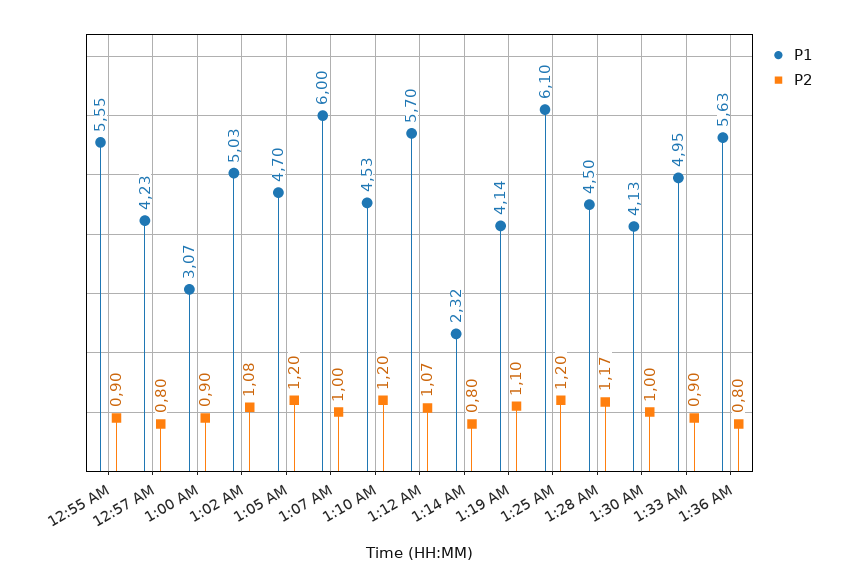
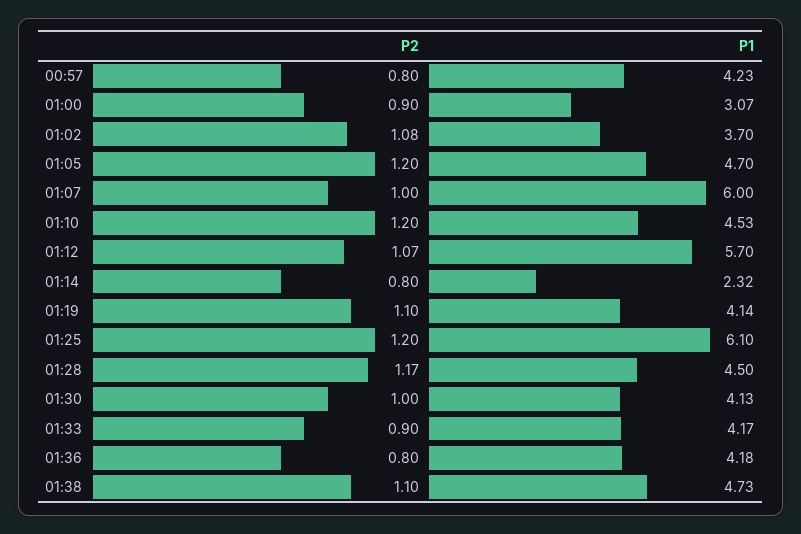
P1, 12:55 AM: 5.55 -> none
P2, 12:55 AM: 0.9 -> none
P1, 1:02 AM: 5.03 -> 3.7
P1, 1:33 AM: 4.95 -> 4.17
P1, 1:36 AM: 5.63 -> 4.18
P2, 01:38: none -> 1.1
P1, 01:38: none -> 4.73

